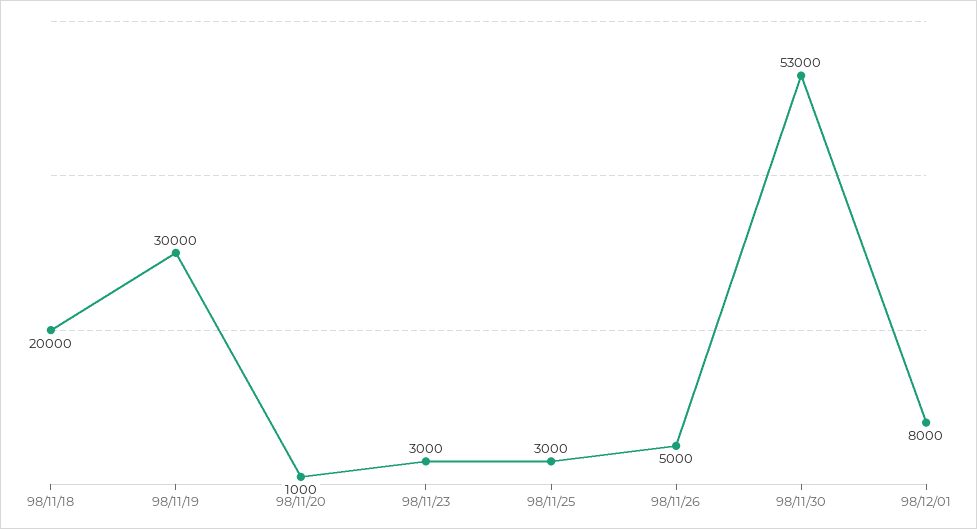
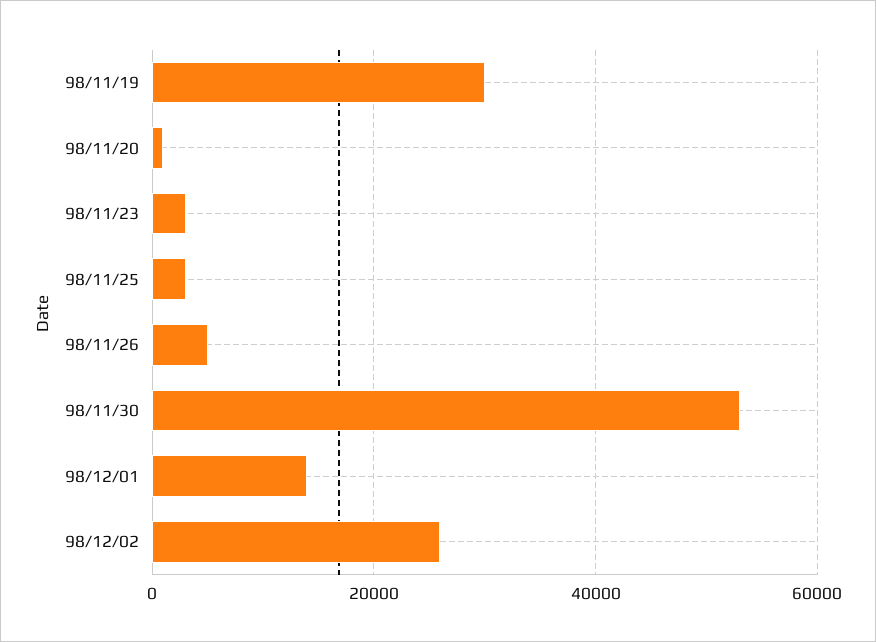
98/11/18: 20000 -> none
98/12/01: 8000 -> 14000
98/12/02: none -> 26000

